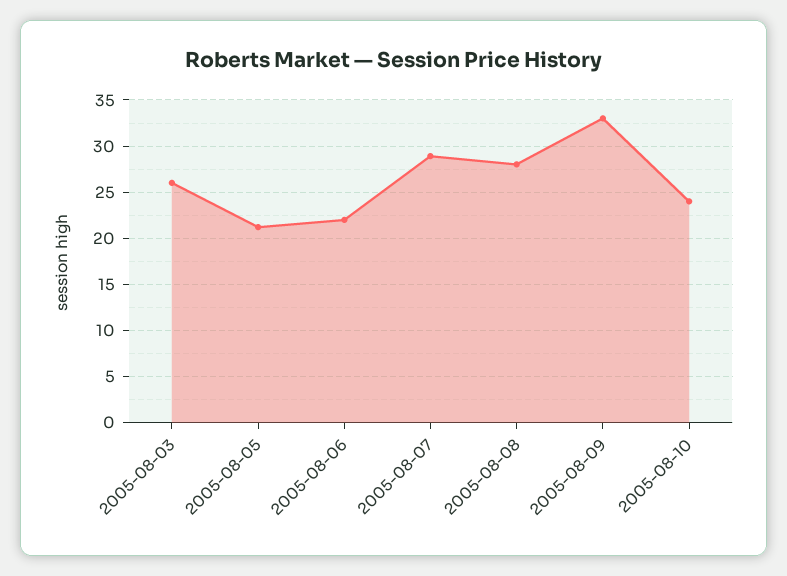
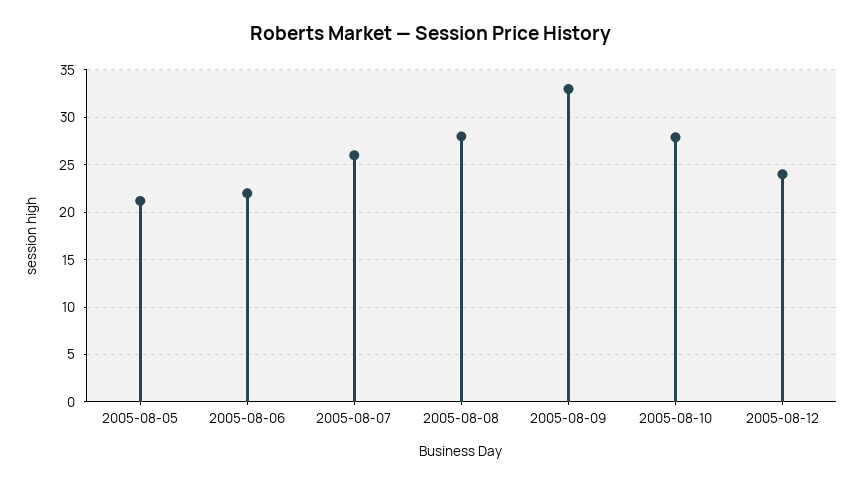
2005-08-03: 26 -> none
2005-08-07: 29 -> 26
2005-08-10: 24 -> 28
2005-08-12: none -> 24

